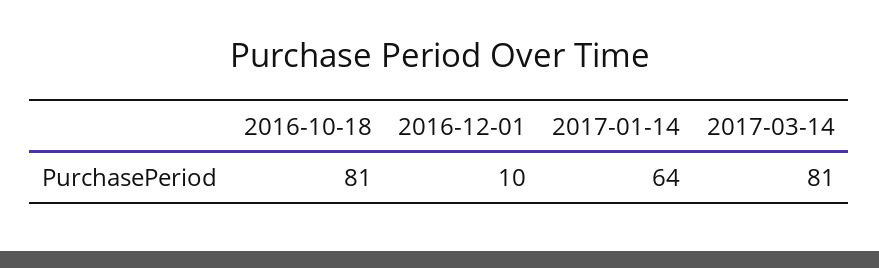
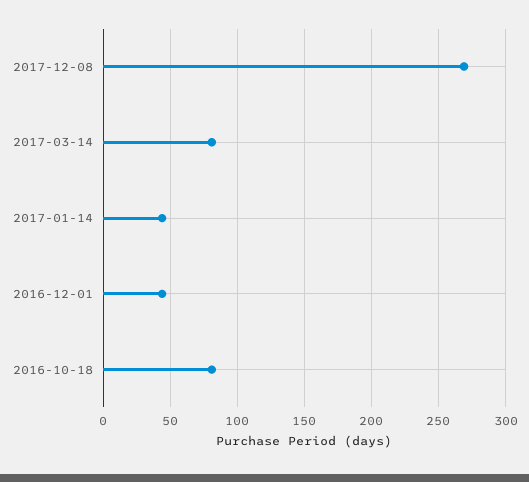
2016-12-01: 10 -> 45
2017-01-14: 64 -> 45
2017-12-08: none -> 270

